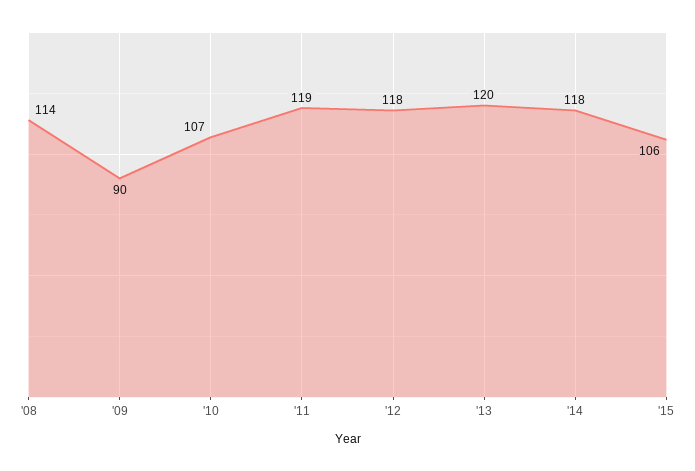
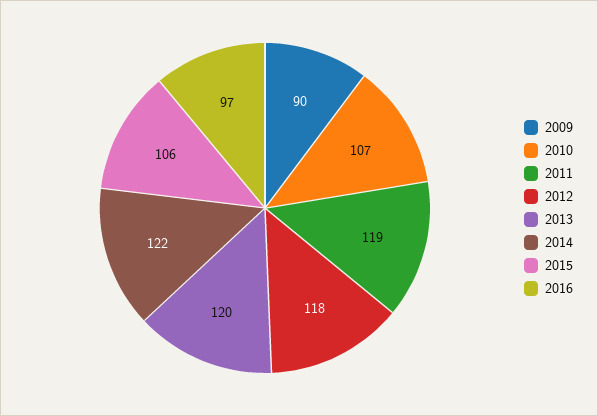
'08: 114 -> none
'14: 118 -> 122
2016: none -> 97

